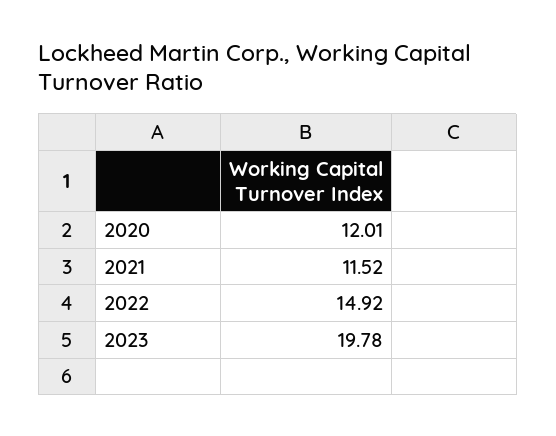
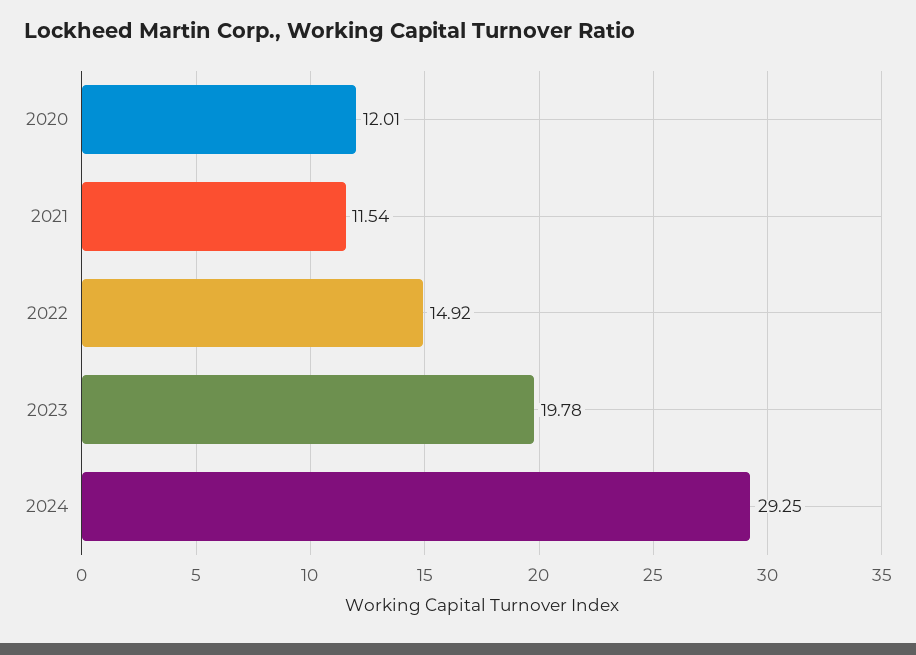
2021: 11.52 -> 11.54
2024: none -> 29.25

